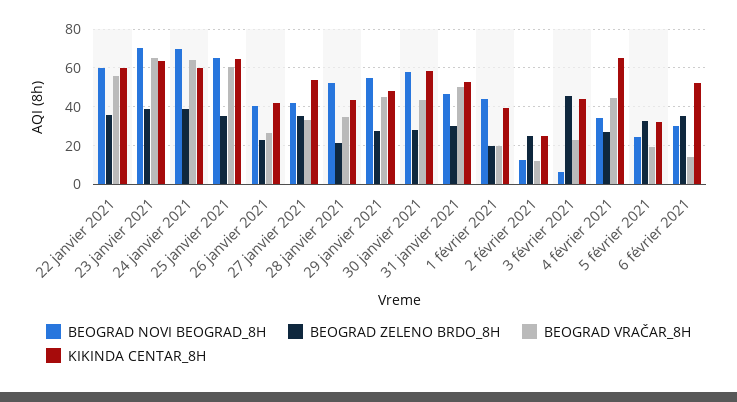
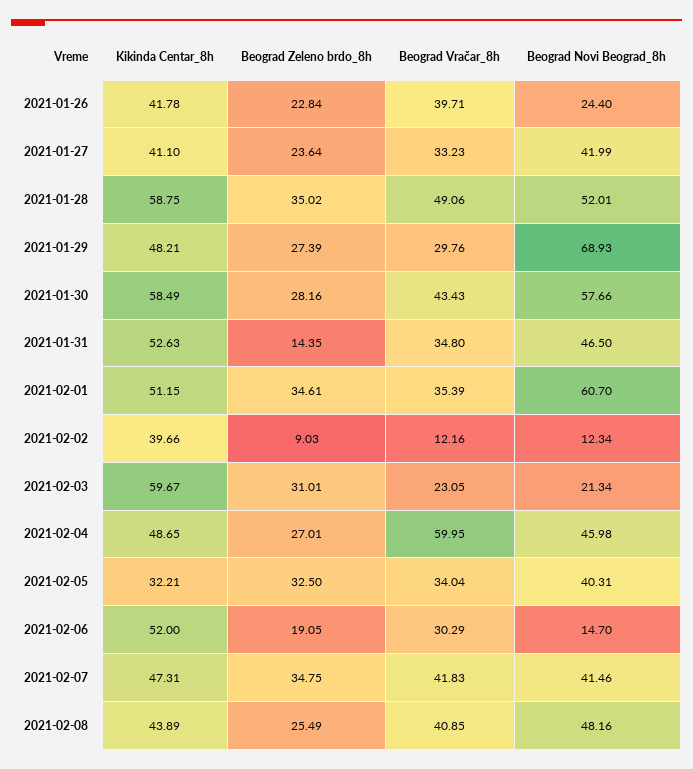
BEOGRAD NOVI BEOGRAD_8H, 22 janvier 2021: 60 -> none
BEOGRAD ZELENO BRDO_8H, 22 janvier 2021: 35 -> none
BEOGRAD VRAČAR_8H, 22 janvier 2021: 55 -> none
KIKINDA CENTAR_8H, 22 janvier 2021: 60 -> none
BEOGRAD NOVI BEOGRAD_8H, 23 janvier 2021: 70 -> none
BEOGRAD ZELENO BRDO_8H, 23 janvier 2021: 40 -> none
BEOGRAD VRAČAR_8H, 23 janvier 2021: 65 -> none
KIKINDA CENTAR_8H, 23 janvier 2021: 65 -> none
BEOGRAD NOVI BEOGRAD_8H, 24 janvier 2021: 70 -> none
BEOGRAD ZELENO BRDO_8H, 24 janvier 2021: 40 -> none
BEOGRAD VRAČAR_8H, 24 janvier 2021: 65 -> none
KIKINDA CENTAR_8H, 24 janvier 2021: 60 -> none
BEOGRAD NOVI BEOGRAD_8H, 25 janvier 2021: 65 -> none
BEOGRAD ZELENO BRDO_8H, 25 janvier 2021: 35 -> none
BEOGRAD VRAČAR_8H, 25 janvier 2021: 60 -> none
KIKINDA CENTAR_8H, 25 janvier 2021: 65 -> none
BEOGRAD NOVI BEOGRAD_8H, 26 janvier 2021: 40 -> 24.4
BEOGRAD VRAČAR_8H, 26 janvier 2021: 25 -> 39.71
BEOGRAD ZELENO BRDO_8H, 27 janvier 2021: 35 -> 23.64
KIKINDA CENTAR_8H, 27 janvier 2021: 55 -> 41.1
BEOGRAD ZELENO BRDO_8H, 28 janvier 2021: 20 -> 35.02
BEOGRAD VRAČAR_8H, 28 janvier 2021: 35 -> 49.06
KIKINDA CENTAR_8H, 28 janvier 2021: 45 -> 58.75
BEOGRAD NOVI BEOGRAD_8H, 29 janvier 2021: 55 -> 68.93
BEOGRAD VRAČAR_8H, 29 janvier 2021: 45 -> 29.76
BEOGRAD ZELENO BRDO_8H, 31 janvier 2021: 30 -> 14.35
BEOGRAD VRAČAR_8H, 31 janvier 2021: 50 -> 34.8
BEOGRAD NOVI BEOGRAD_8H, 1 février 2021: 45 -> 60.7
BEOGRAD ZELENO BRDO_8H, 1 février 2021: 20 -> 34.61
BEOGRAD VRAČAR_8H, 1 février 2021: 20 -> 35.39
KIKINDA CENTAR_8H, 1 février 2021: 40 -> 51.15
BEOGRAD ZELENO BRDO_8H, 2 février 2021: 25 -> 9.03
KIKINDA CENTAR_8H, 2 février 2021: 25 -> 39.66
BEOGRAD NOVI BEOGRAD_8H, 3 février 2021: 5 -> 21.34
BEOGRAD ZELENO BRDO_8H, 3 février 2021: 45 -> 31.01
KIKINDA CENTAR_8H, 3 février 2021: 45 -> 59.67
BEOGRAD NOVI BEOGRAD_8H, 4 février 2021: 35 -> 45.98
BEOGRAD VRAČAR_8H, 4 février 2021: 45 -> 59.95
KIKINDA CENTAR_8H, 4 février 2021: 65 -> 48.65
BEOGRAD NOVI BEOGRAD_8H, 5 février 2021: 25 -> 40.31
BEOGRAD VRAČAR_8H, 5 février 2021: 20 -> 34.04
BEOGRAD NOVI BEOGRAD_8H, 6 février 2021: 30 -> 14.7
BEOGRAD ZELENO BRDO_8H, 6 février 2021: 35 -> 19.05
BEOGRAD VRAČAR_8H, 6 février 2021: 15 -> 30.29
KIKINDA CENTAR_8H, 2021-02-07: none -> 47.31
BEOGRAD ZELENO BRDO_8H, 2021-02-07: none -> 34.75
BEOGRAD VRAČAR_8H, 2021-02-07: none -> 41.83
BEOGRAD NOVI BEOGRAD_8H, 2021-02-07: none -> 41.46
KIKINDA CENTAR_8H, 2021-02-08: none -> 43.89
BEOGRAD ZELENO BRDO_8H, 2021-02-08: none -> 25.49
BEOGRAD VRAČAR_8H, 2021-02-08: none -> 40.85
BEOGRAD NOVI BEOGRAD_8H, 2021-02-08: none -> 48.16

